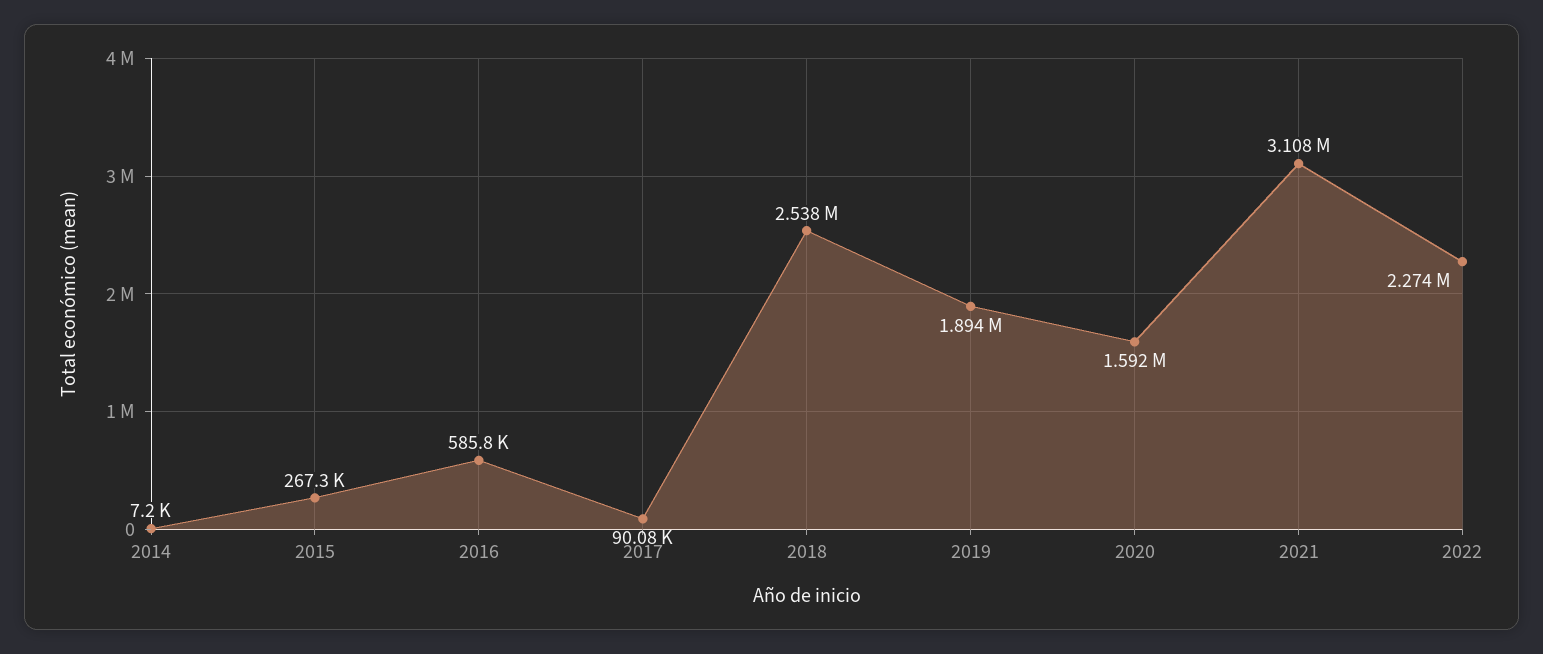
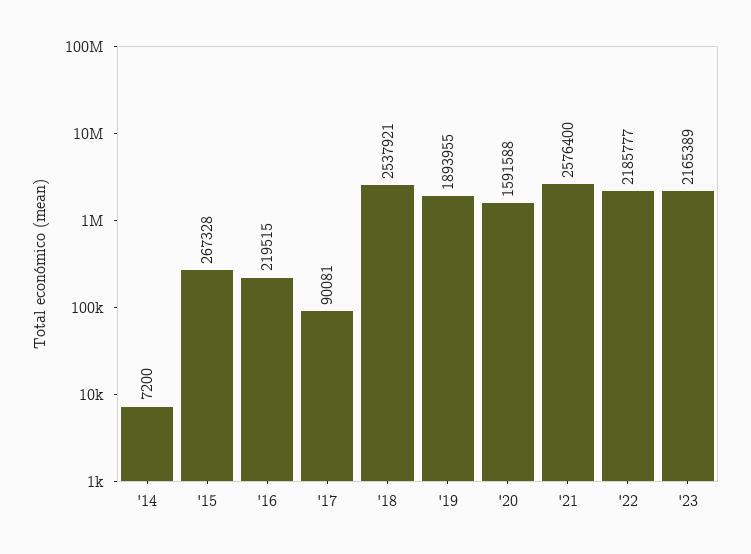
2016: 585800 -> 219515
2021: 3108000 -> 2576400
2022: 2274000 -> 2185777
'23: none -> 2165389

